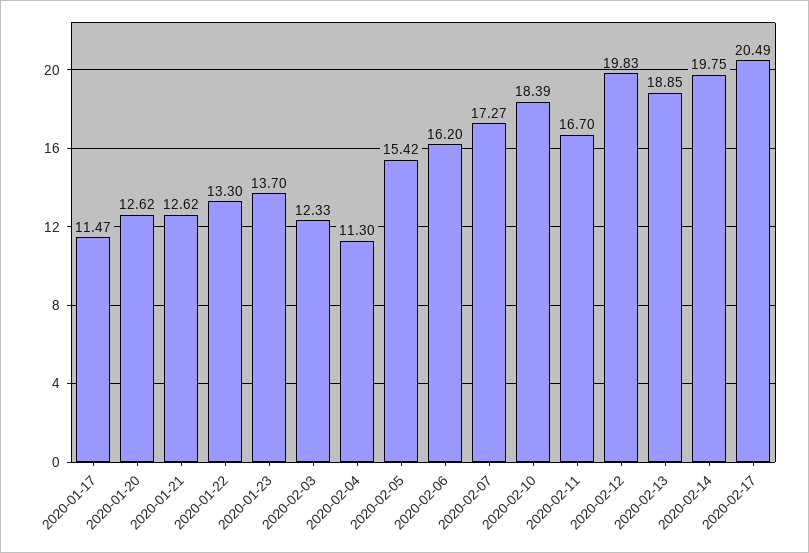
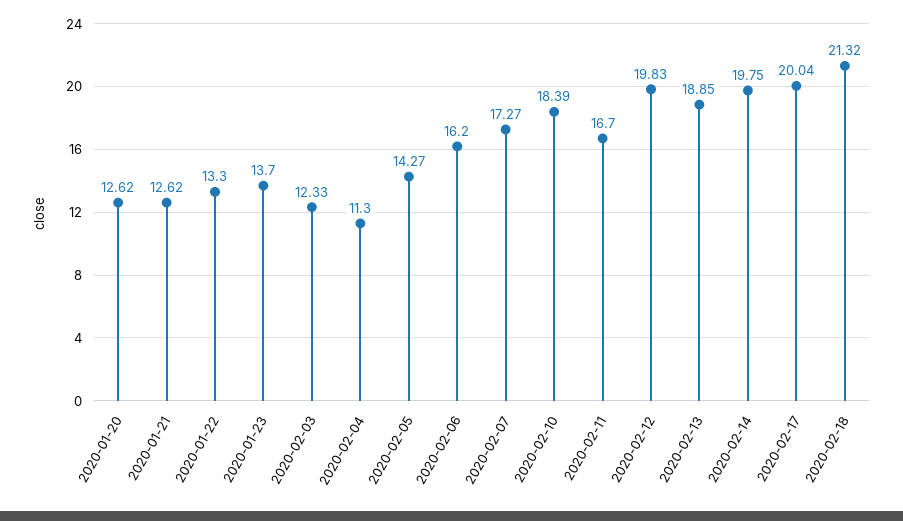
2020-01-17: 11.47 -> none
2020-02-05: 15.42 -> 14.27
2020-02-17: 20.49 -> 20.04
2020-02-18: none -> 21.32

